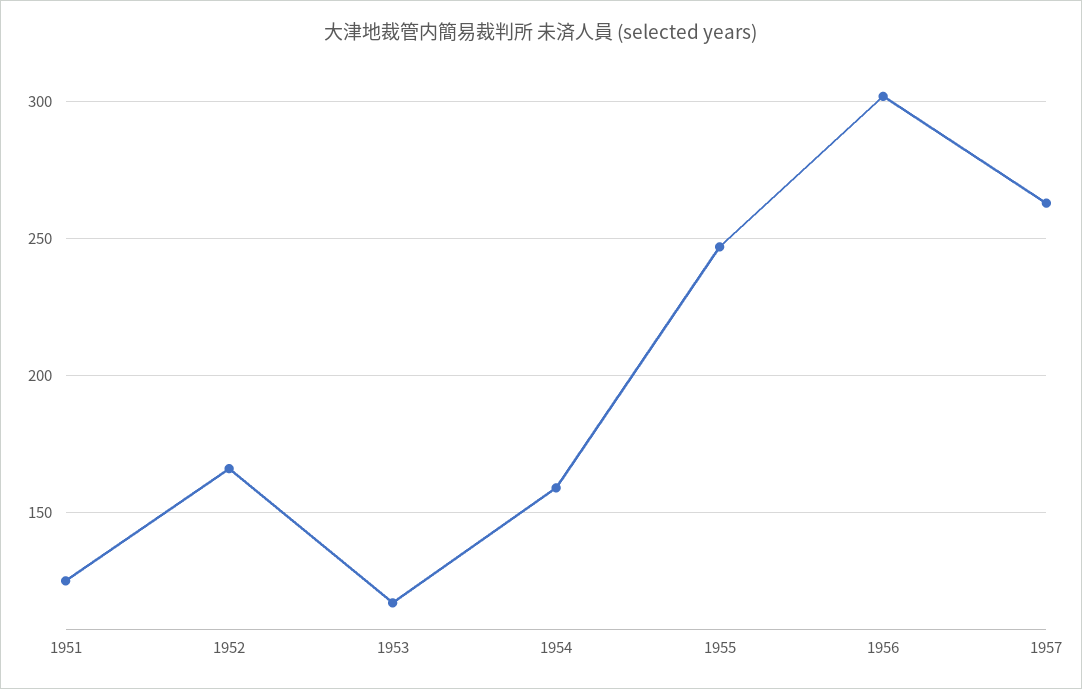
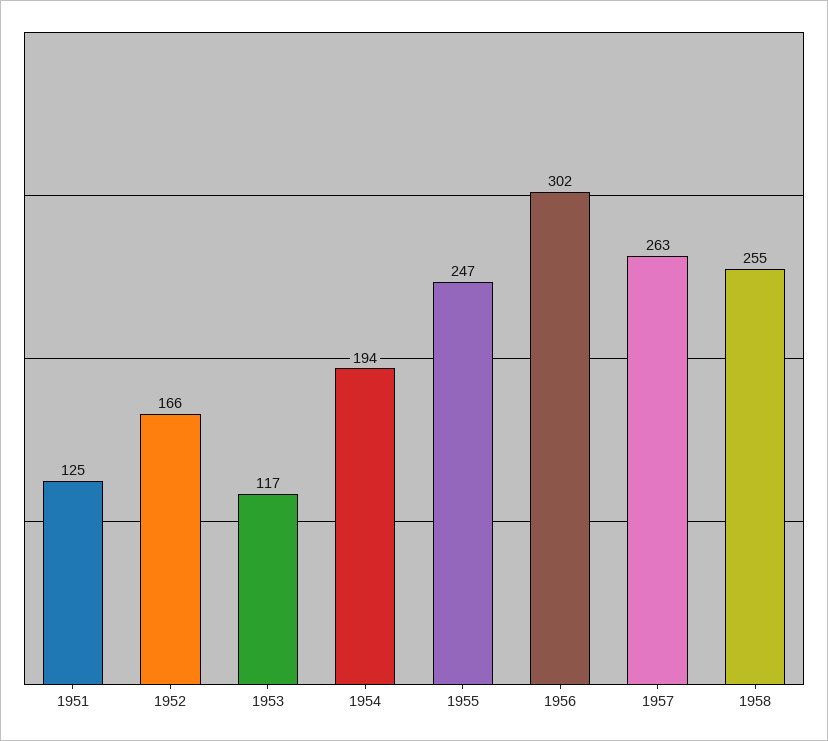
1954: 160 -> 194
1958: none -> 255

